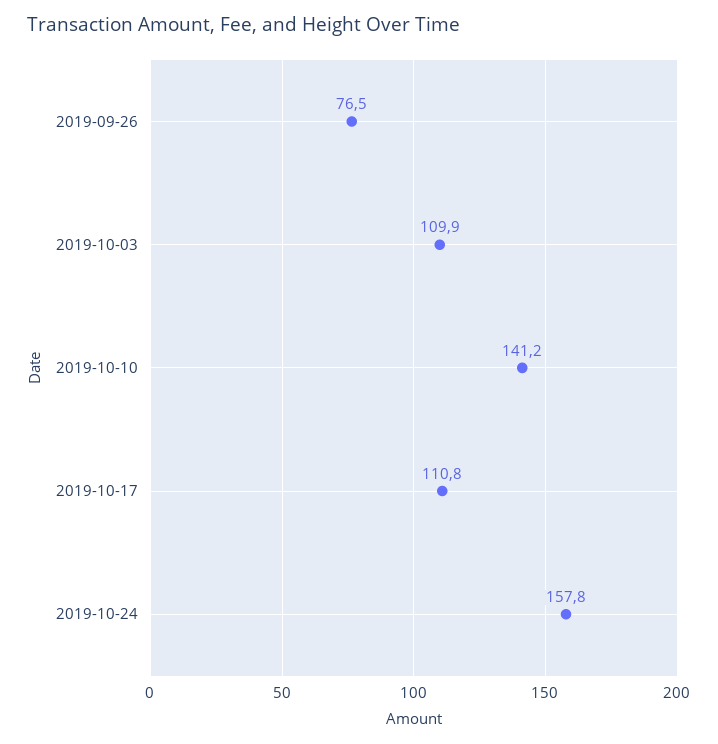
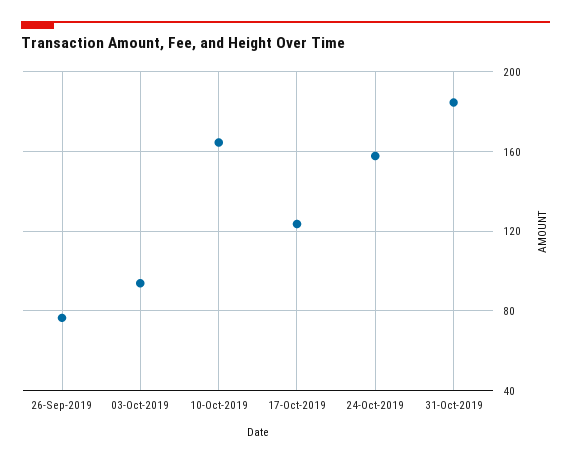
2019-10-03: 109.9 -> 95
2019-10-10: 141.2 -> 165
2019-10-17: 110.8 -> 125
31-Oct-2019: none -> 185

